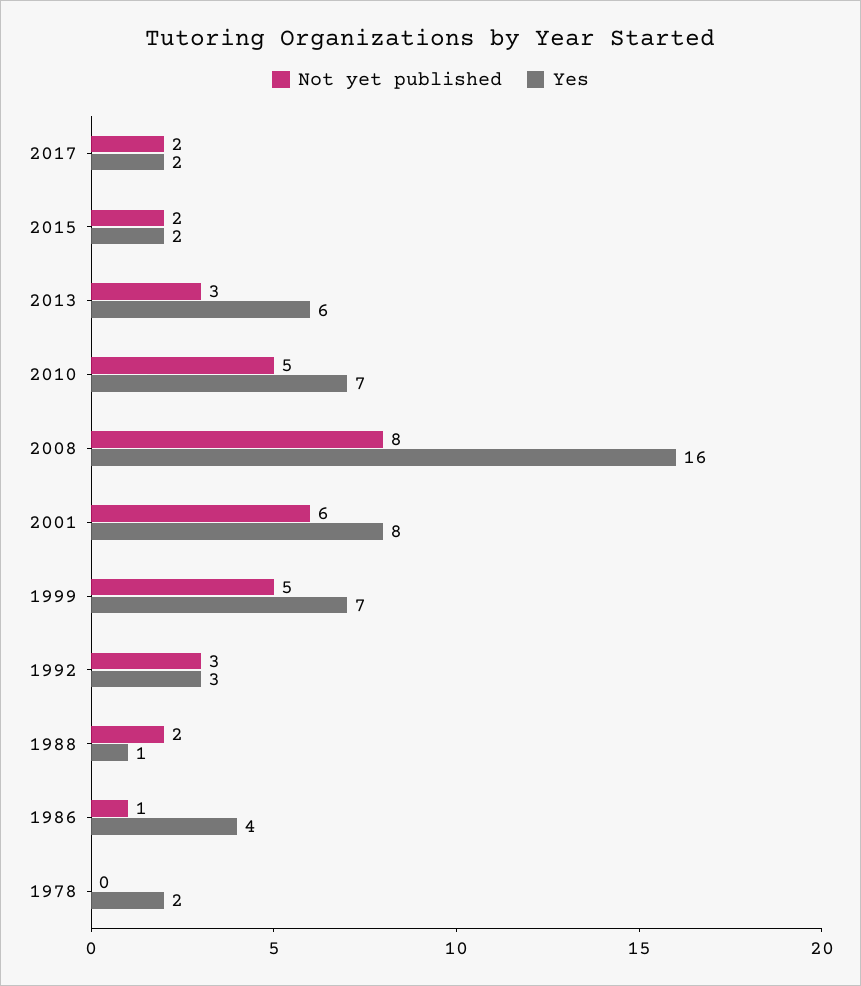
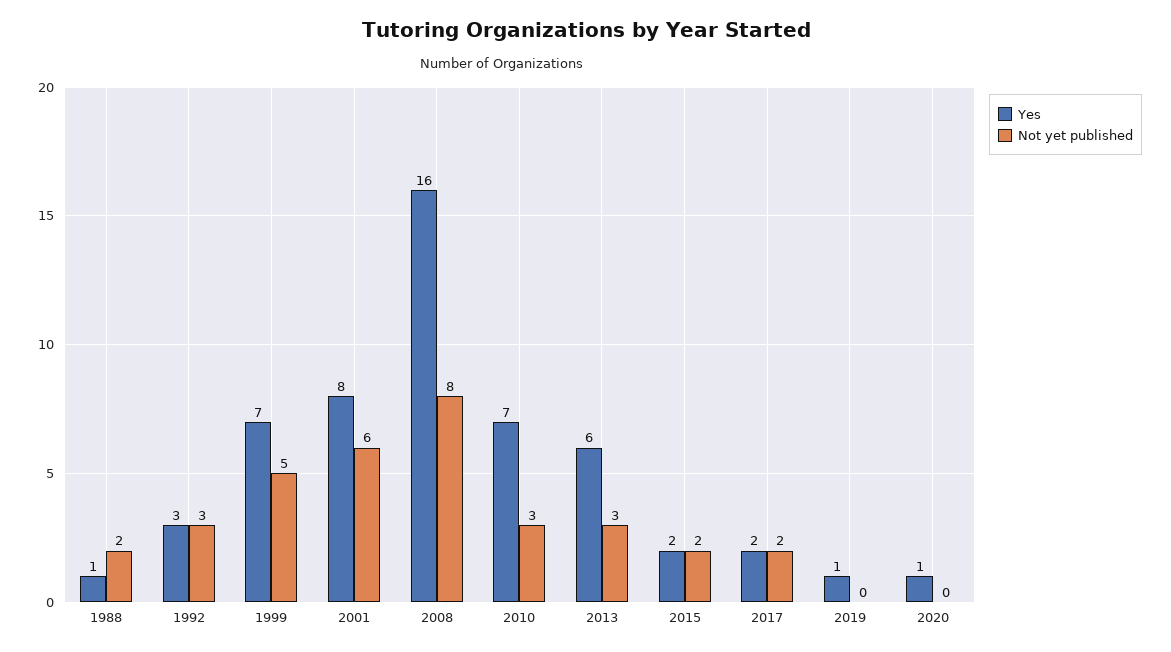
Not yet published, 2010: 5 -> 3
Not yet published, 1986: 1 -> none
Yes, 1986: 4 -> none
Not yet published, 1978: 0 -> none
Yes, 1978: 2 -> none
Yes, 2019: none -> 1
Not yet published, 2019: none -> 0
Yes, 2020: none -> 1
Not yet published, 2020: none -> 0

